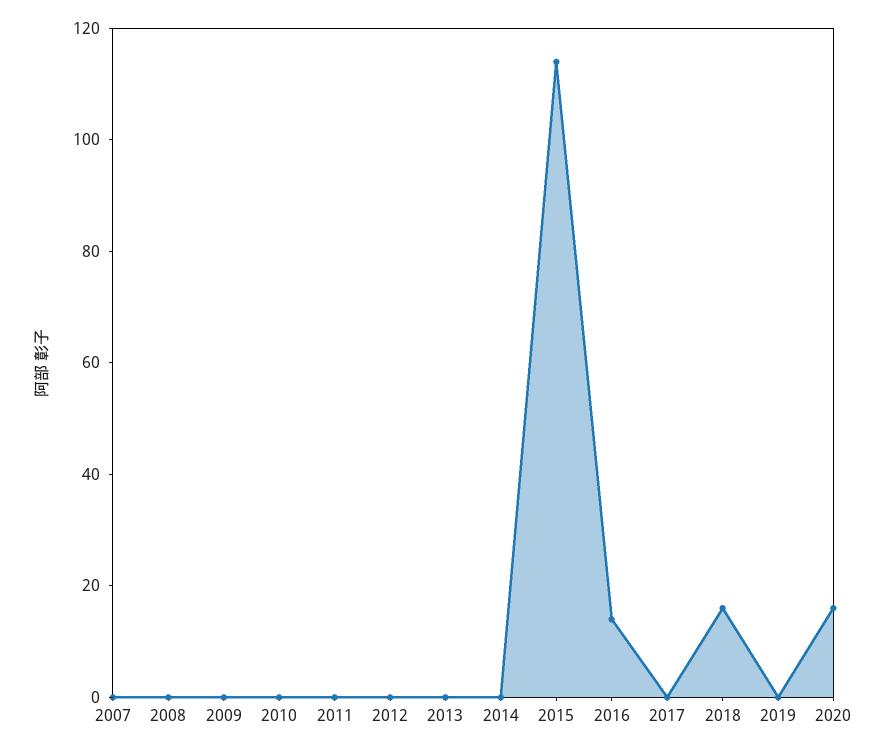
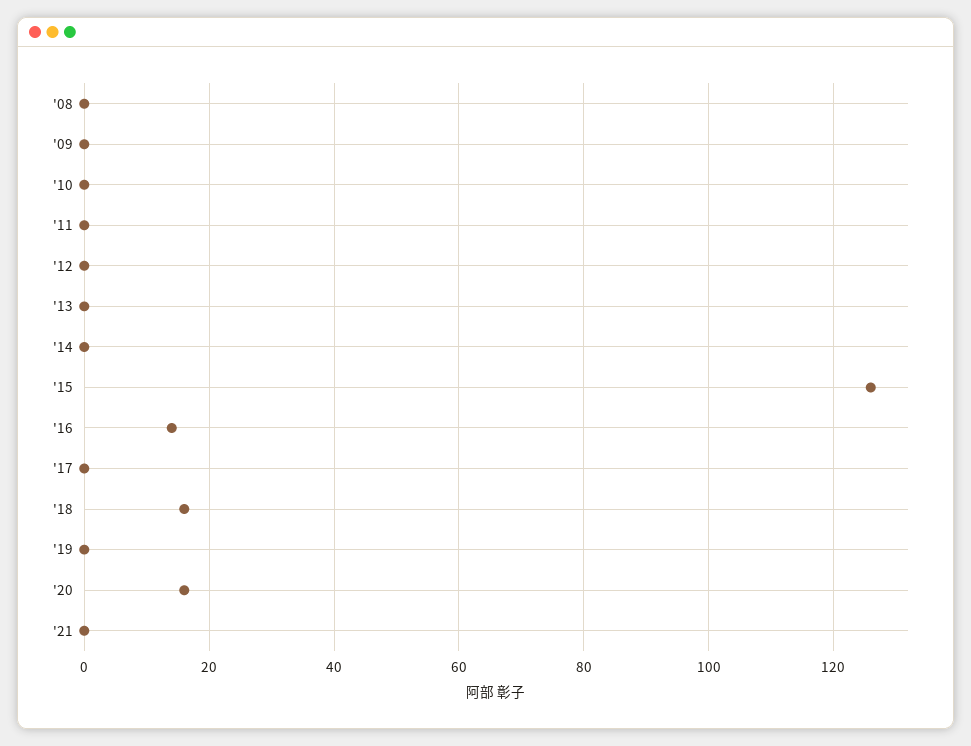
2007: 0 -> none
2015: 115 -> 125
'21: none -> 0

